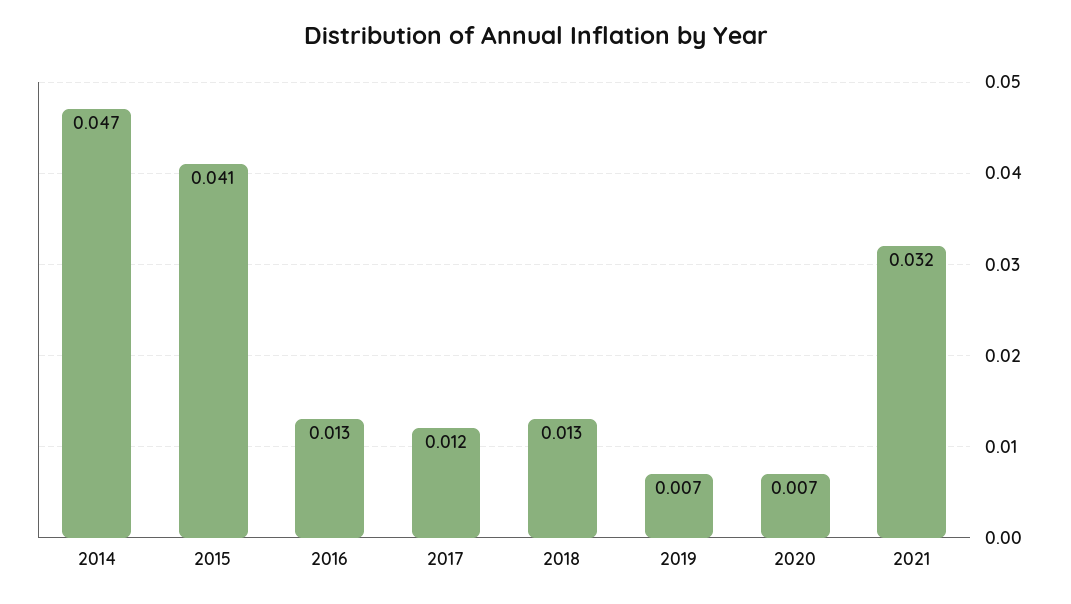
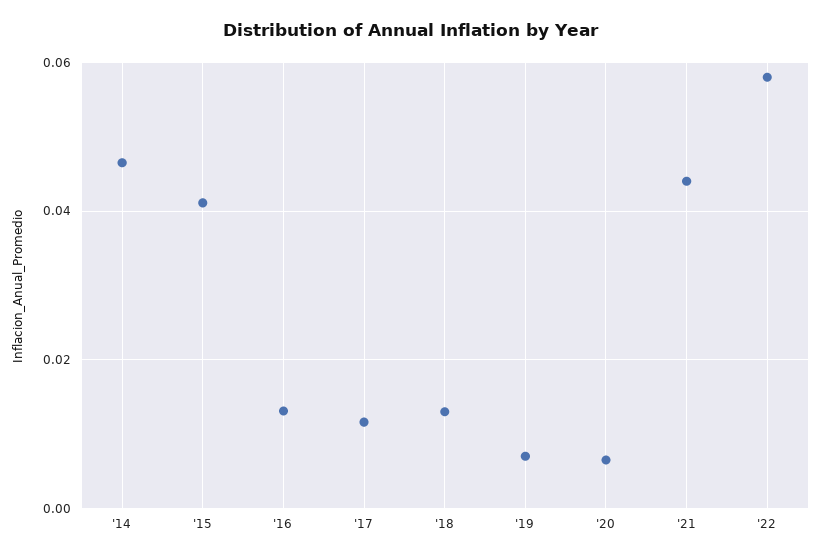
2021: 0.032 -> 0.044
'22: none -> 0.058

